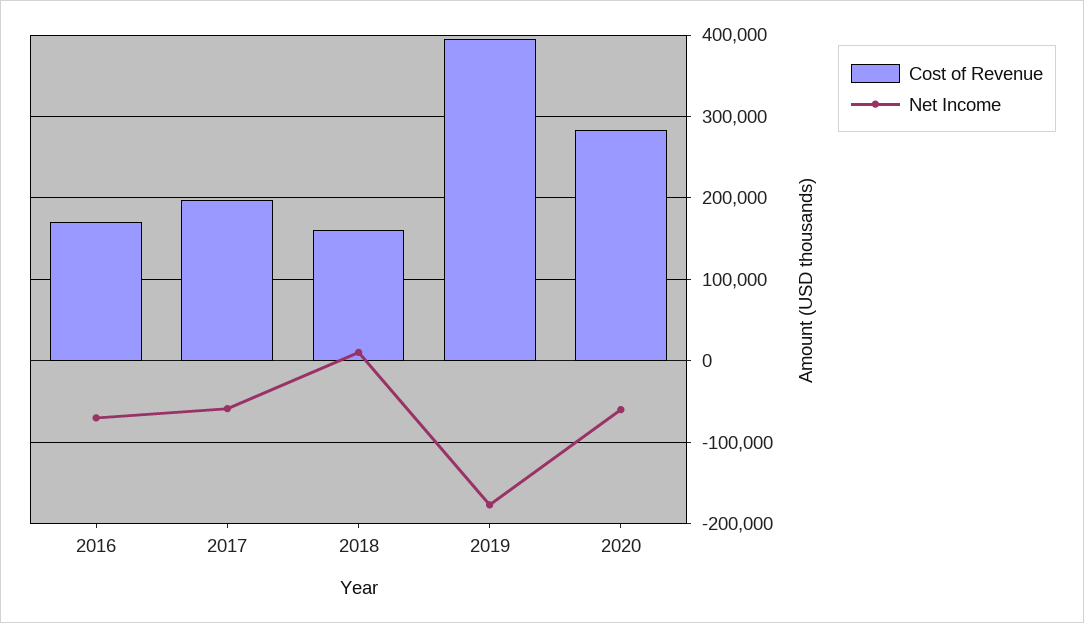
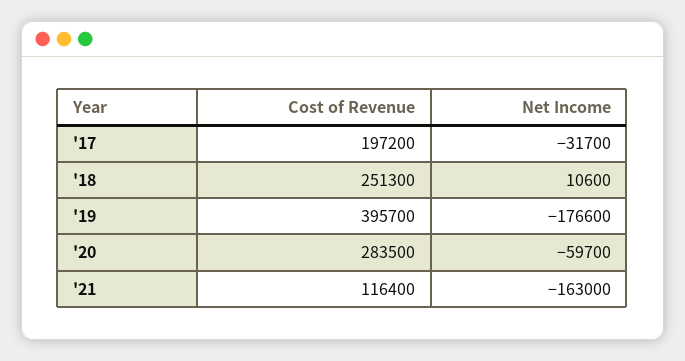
Cost of Revenue, 2016: 170000 -> none
Net Income, 2016: -70000 -> none
Net Income, 2017: -60000 -> -31700
Cost of Revenue, 2018: 160000 -> 251300
Cost of Revenue, '21: none -> 116400
Net Income, '21: none -> -163000

